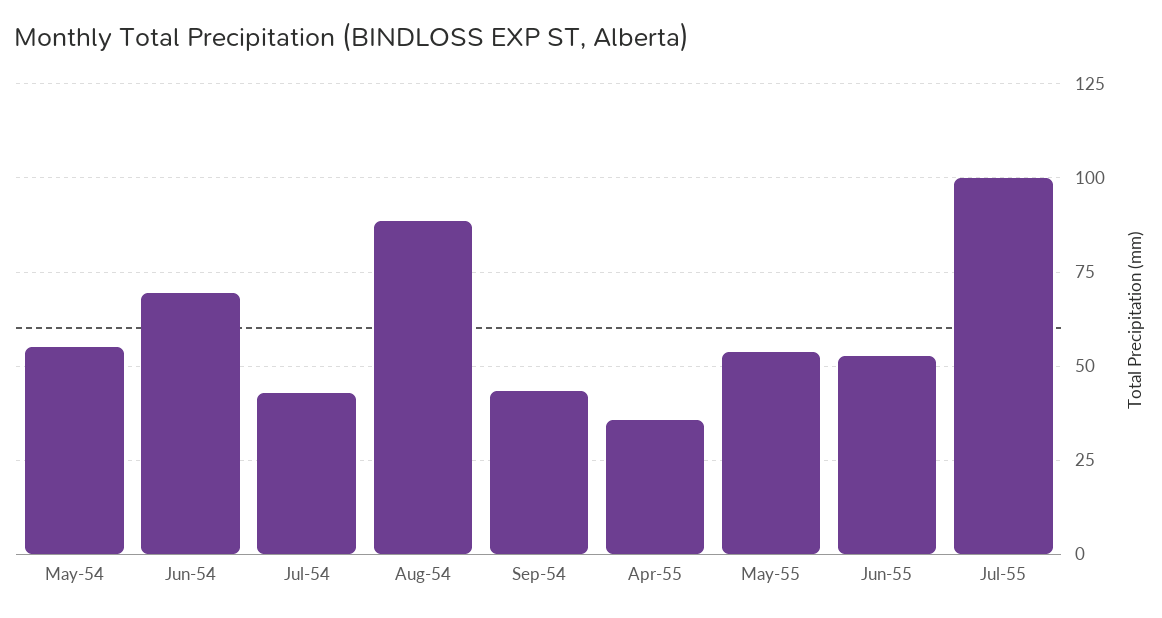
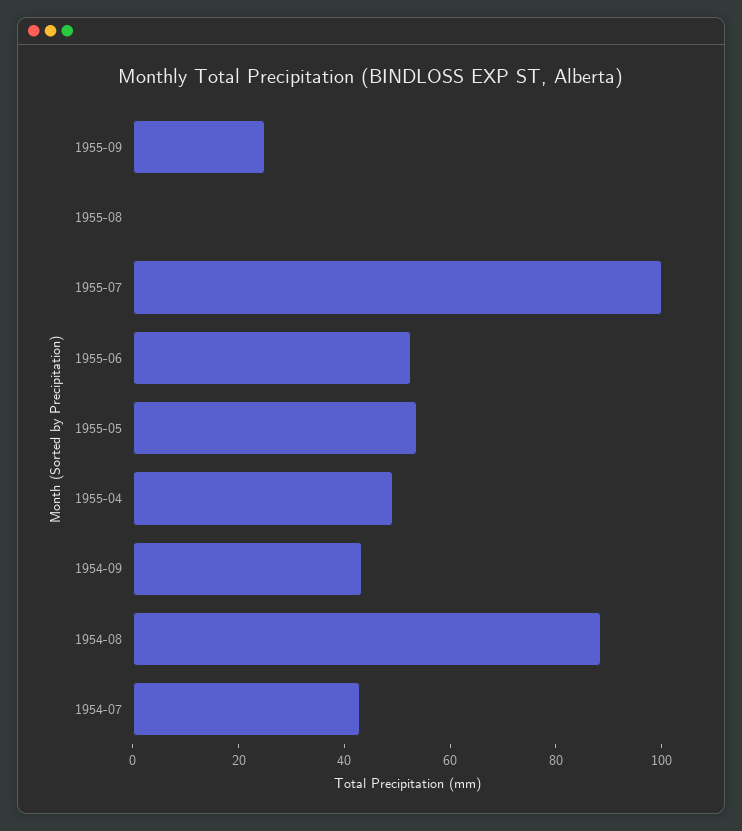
May-54: 55 -> none
Jun-54: 70 -> none
Apr-55: 35 -> 50
1955-09: none -> 25
1955-08: none -> 0

